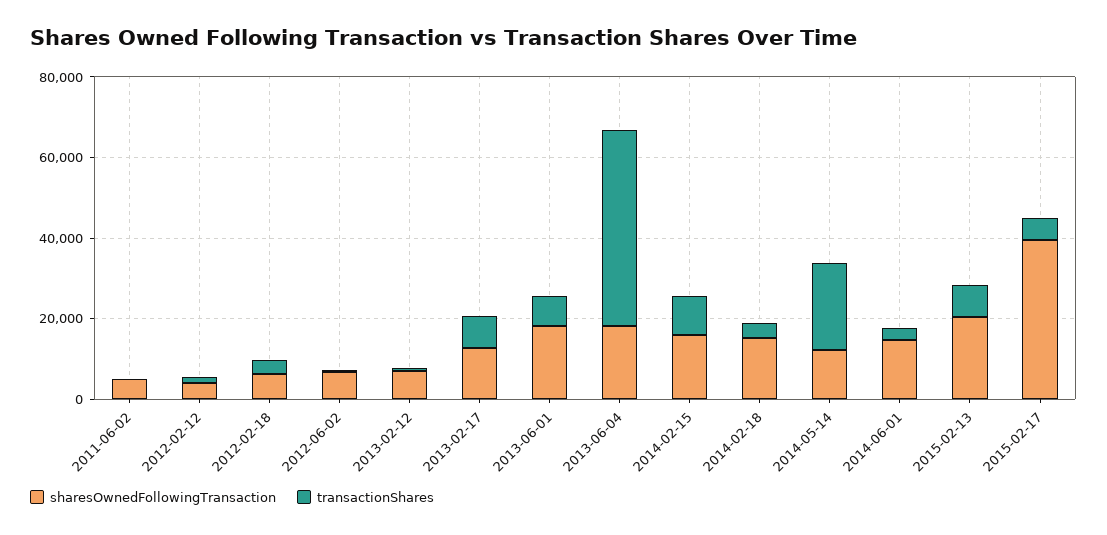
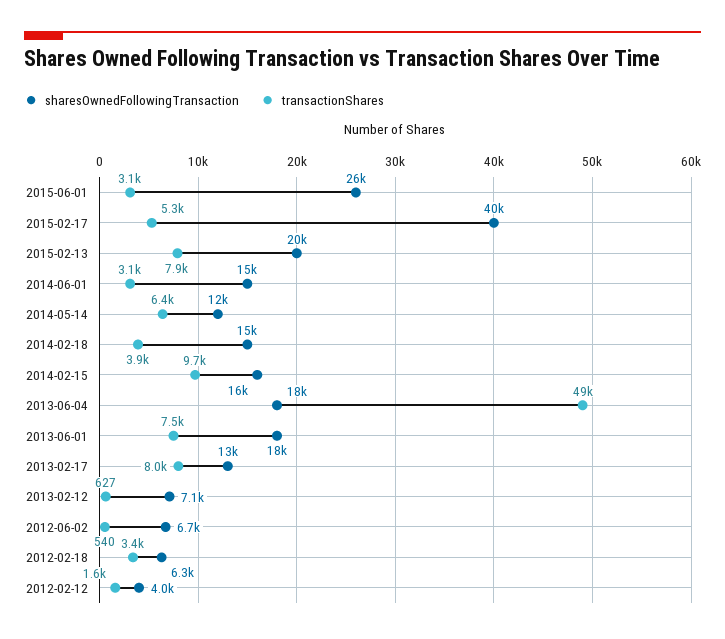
sharesOwnedFollowingTransaction, 2011-06-02: 5000 -> none
transactionShares, 2011-06-02: 0 -> none
transactionShares, 2014-05-14: 20000 -> 6400
sharesOwnedFollowingTransaction, 2015-06-01: none -> 26000
transactionShares, 2015-06-01: none -> 3100

